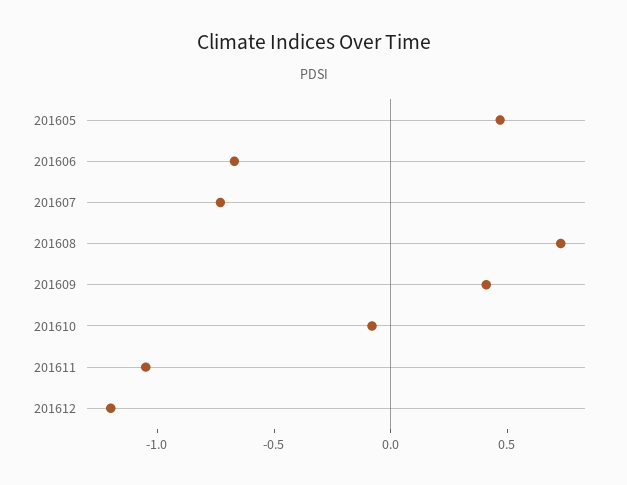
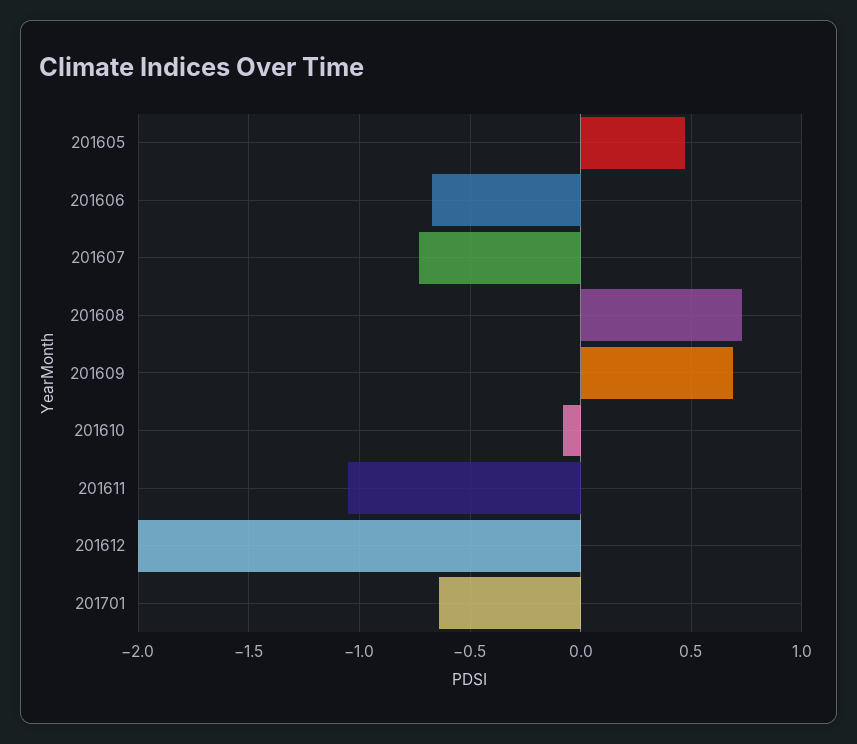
201609: 0.4 -> 0.7
201612: -1.2 -> -2
201701: none -> -0.65

